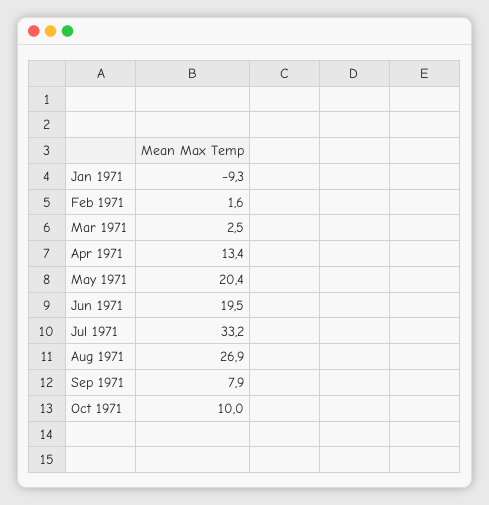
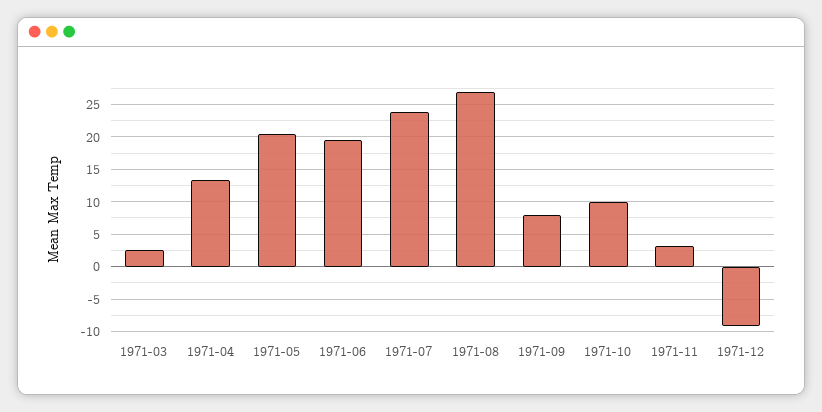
Jan 1971: -9.3 -> none
Feb 1971: 1.6 -> none
Jul 1971: 33.2 -> 24
1971-11: none -> 3
1971-12: none -> -9

